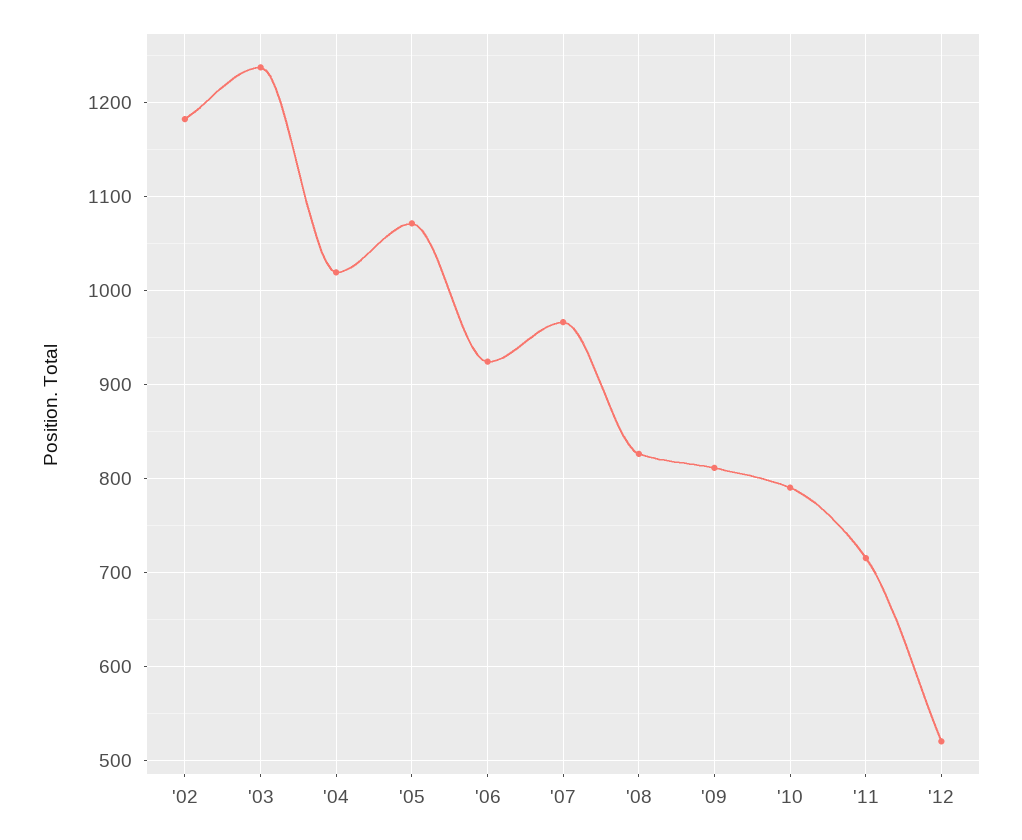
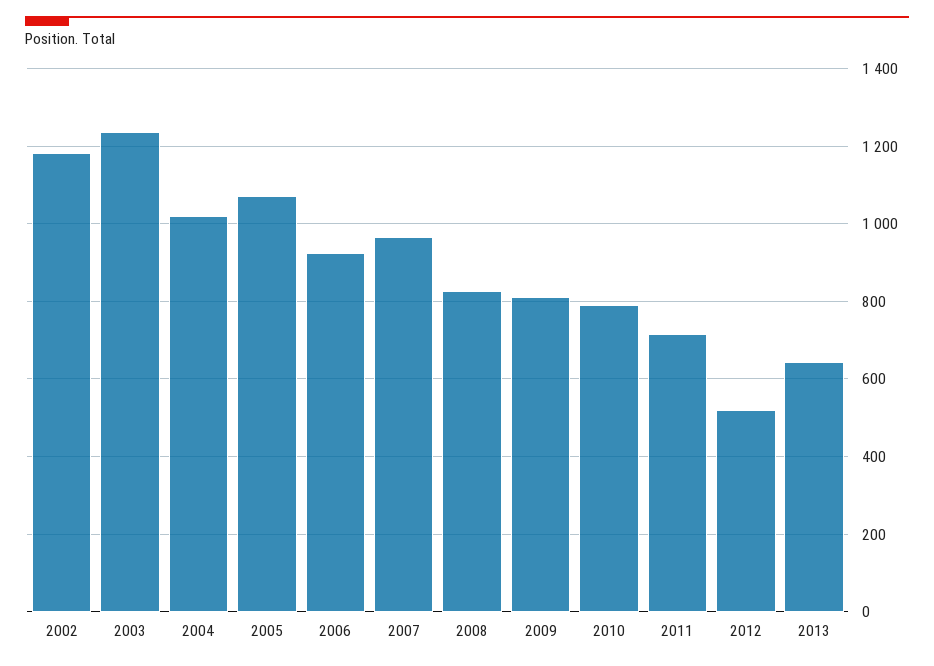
2013: none -> 640

